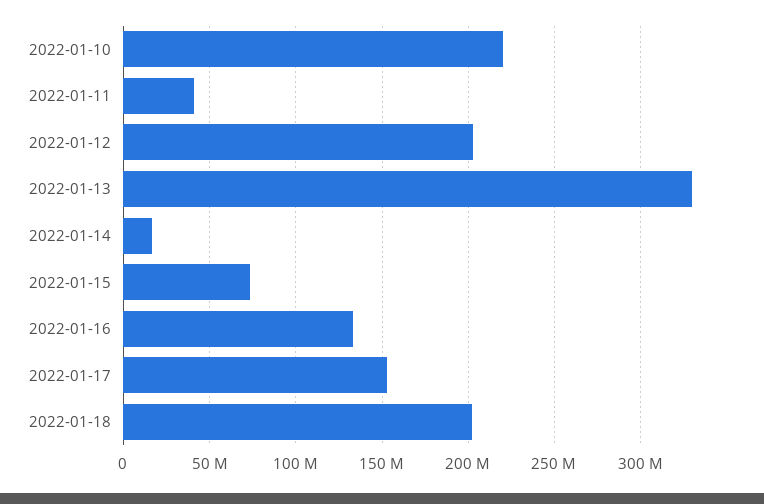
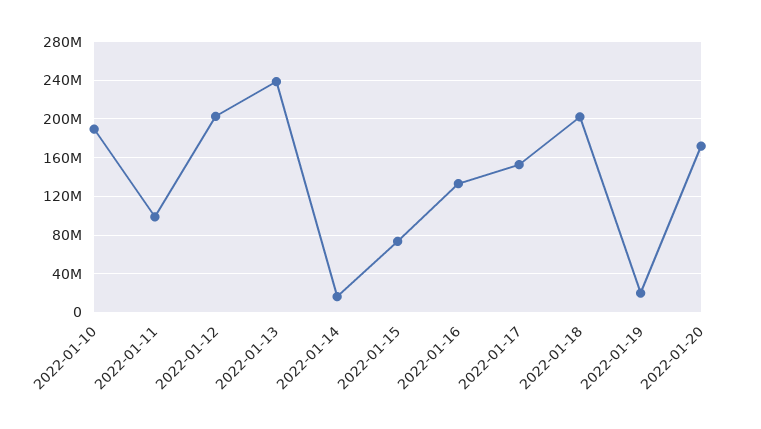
2022-01-10: 220000000 -> 190000000
2022-01-11: 40000000 -> 100000000
2022-01-13: 330000000 -> 240000000
2022-01-19: none -> 20000000
2022-01-20: none -> 170000000

